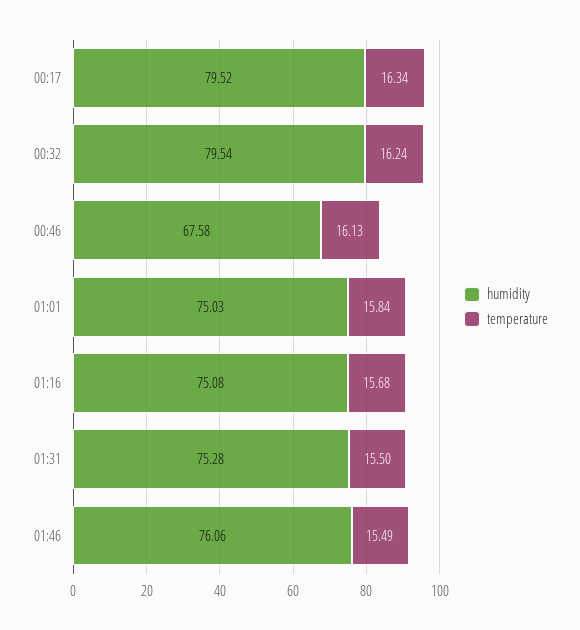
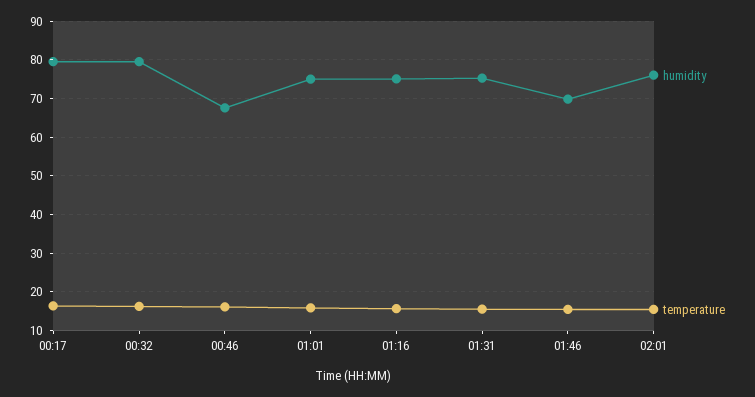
humidity, 01:46: 76.06 -> 70
humidity, 02:01: none -> 76
temperature, 02:01: none -> 16

